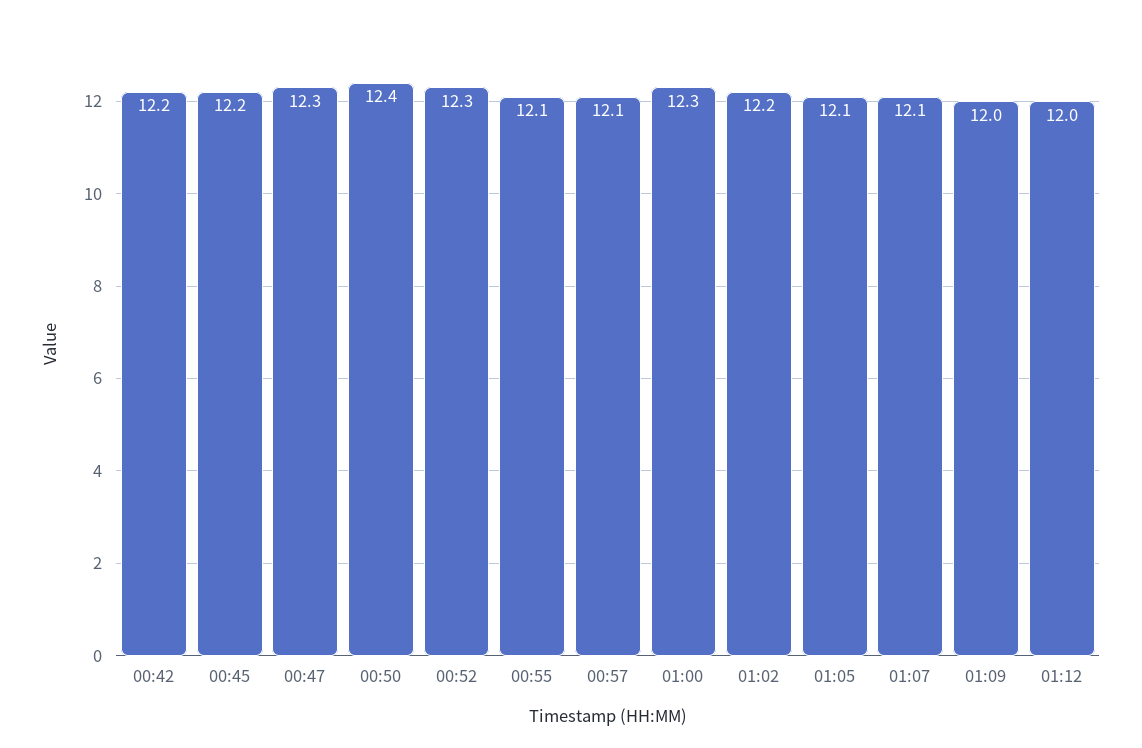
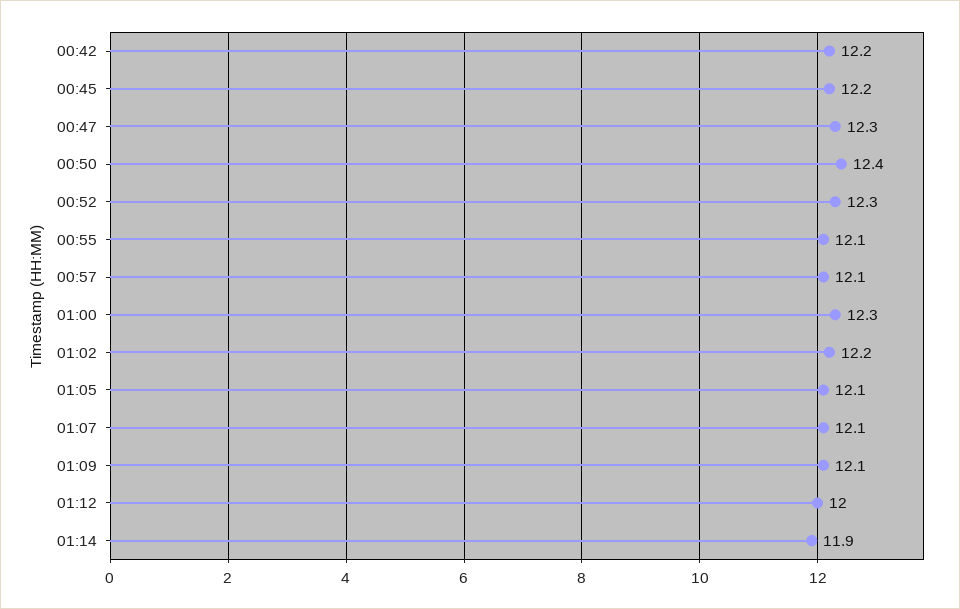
01:09: 12 -> 12.1
01:14: none -> 11.9

